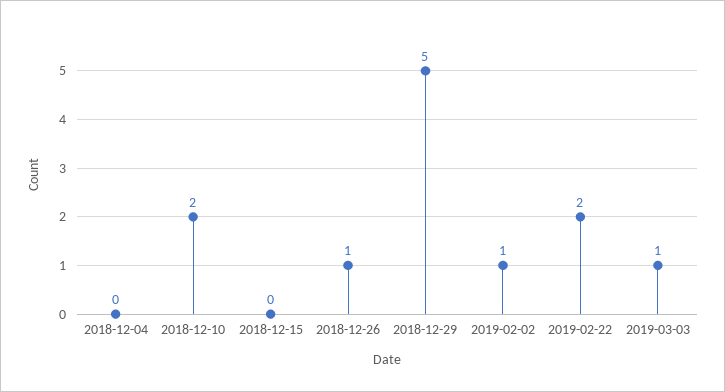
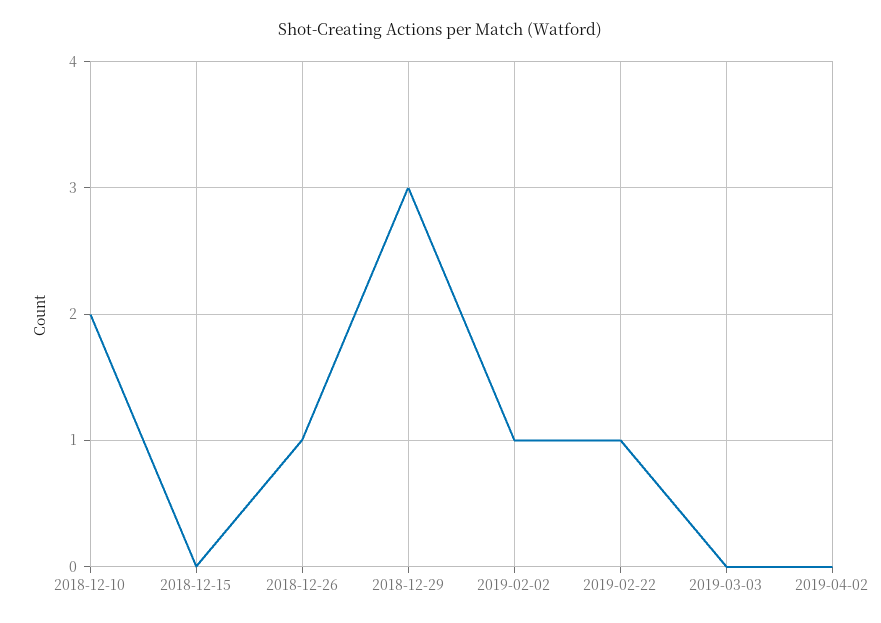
2018-12-04: 0 -> none
2018-12-29: 5 -> 3
2019-02-22: 2 -> 1
2019-03-03: 1 -> 0
2019-04-02: none -> 0

